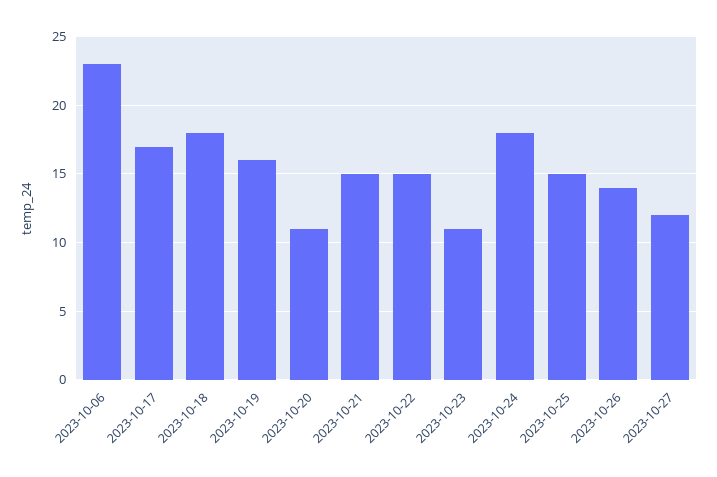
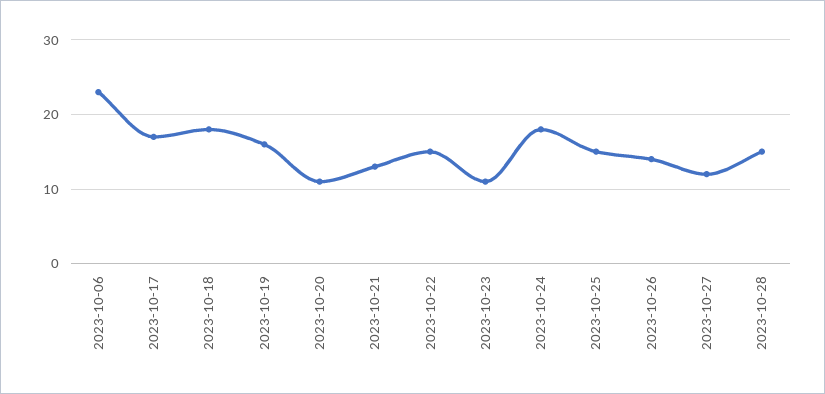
2023-10-21: 15 -> 13
2023-10-28: none -> 15

